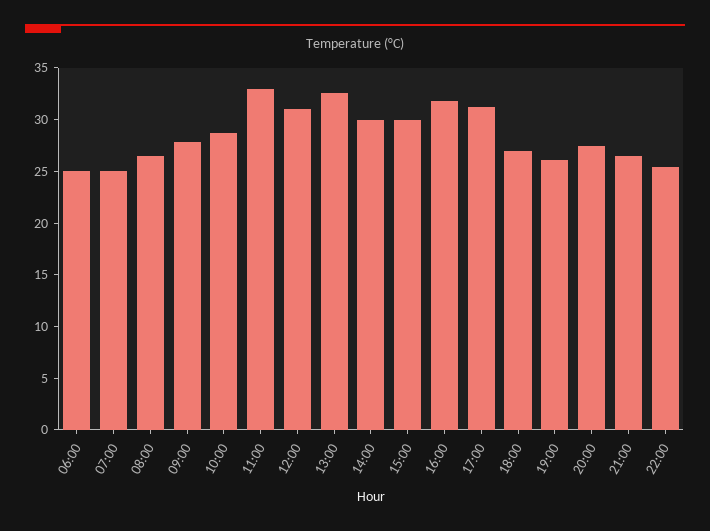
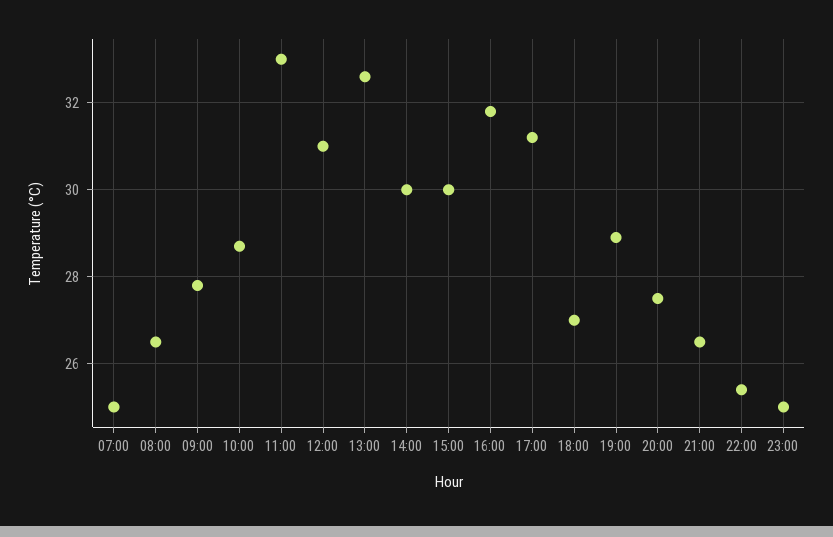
06:00: 25 -> none
19:00: 26 -> 29
23:00: none -> 25

